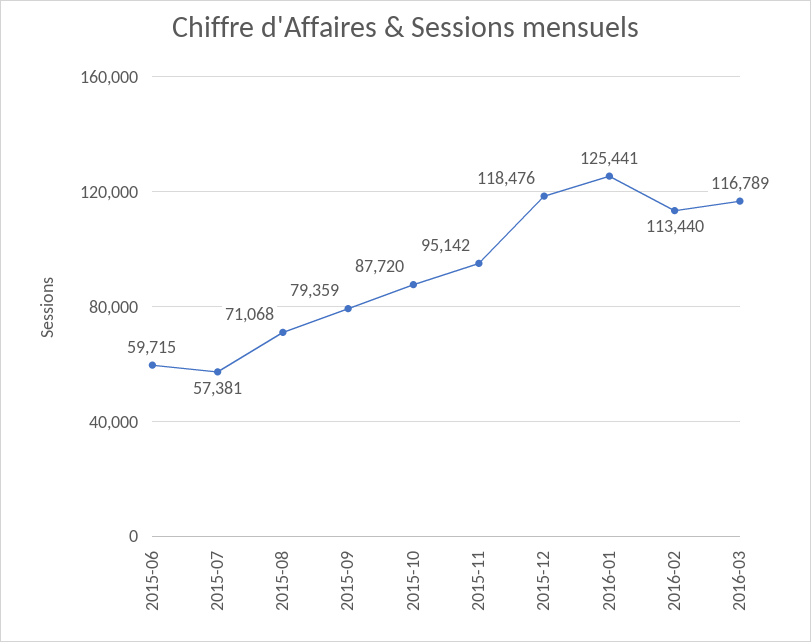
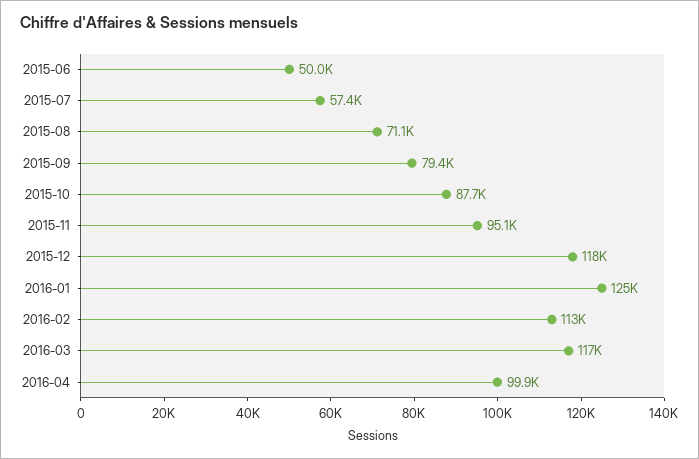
2015-06: 59715 -> 50000
2016-04: none -> 99900

